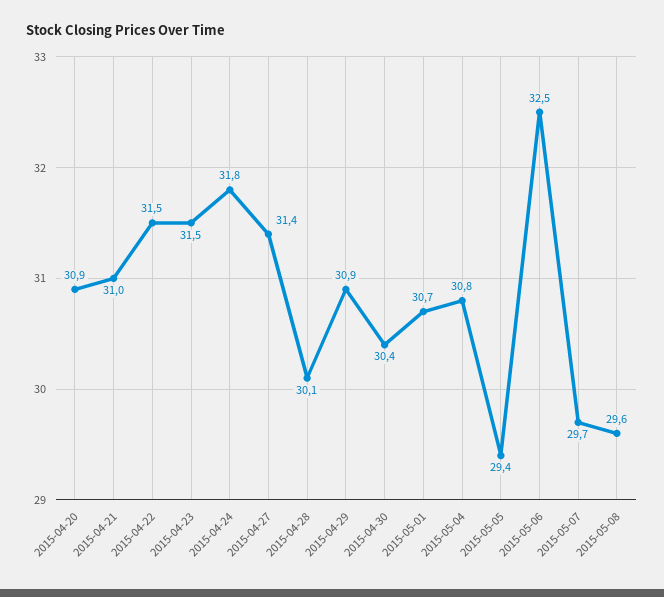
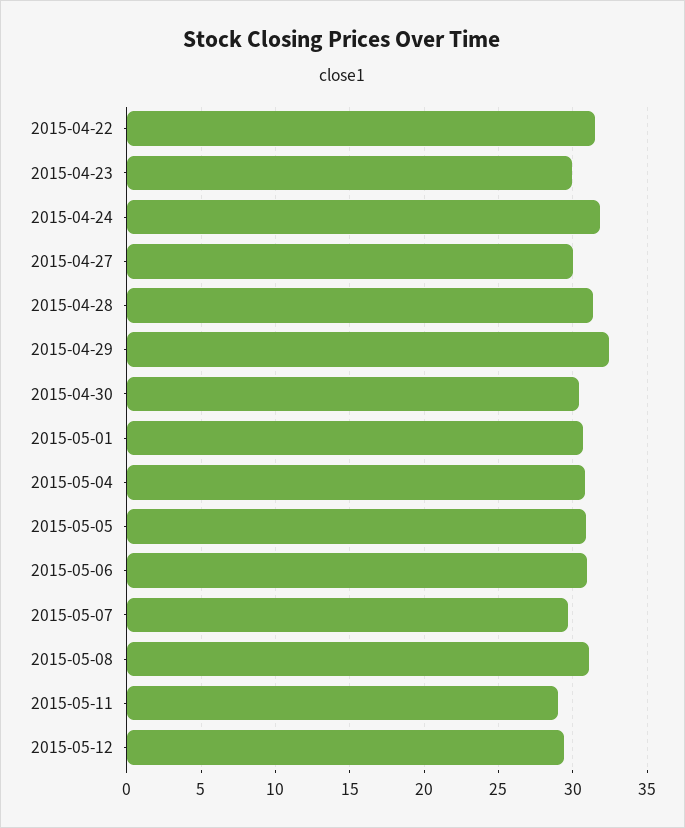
2015-04-20: 30.9 -> none
2015-04-21: 31 -> none
2015-04-23: 31.5 -> 30
2015-04-27: 31.4 -> 30
2015-04-28: 30.1 -> 31.5
2015-04-29: 30.9 -> 32.5
2015-05-05: 29.4 -> 31
2015-05-06: 32.5 -> 31
2015-05-08: 29.6 -> 31
2015-05-11: none -> 29
2015-05-12: none -> 29.5

